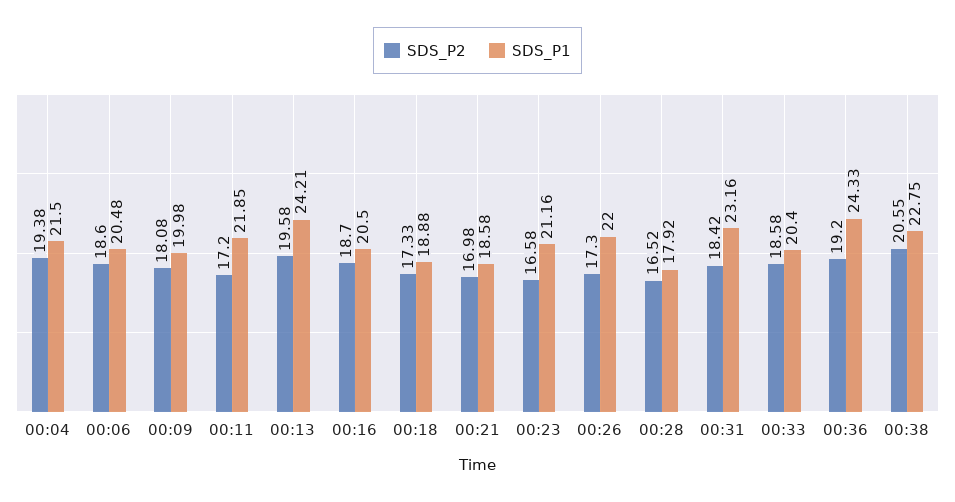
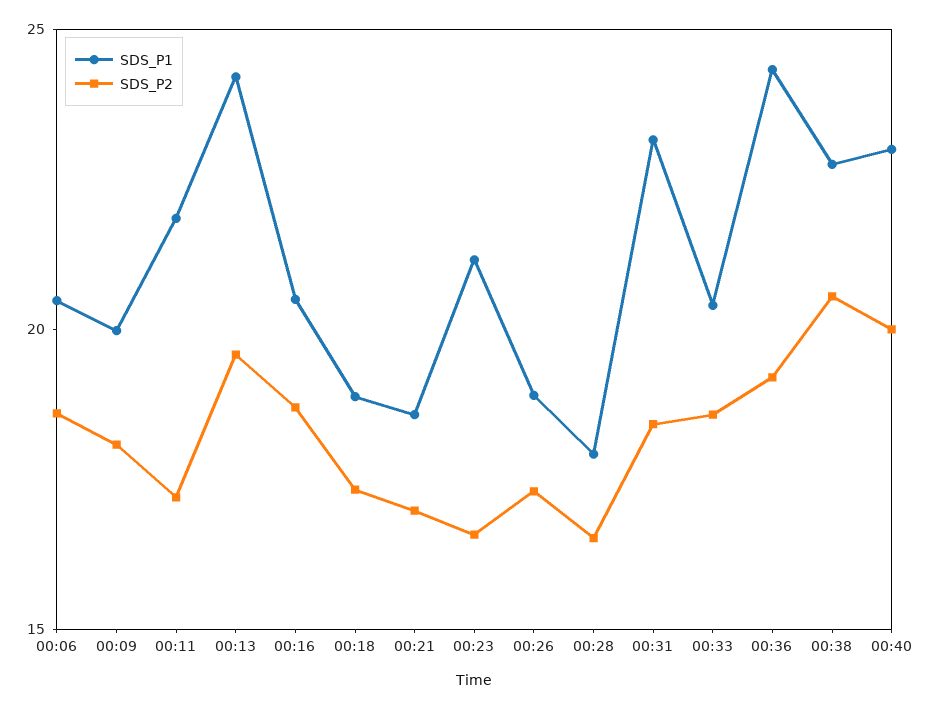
SDS_P2, 00:04: 19.38 -> none
SDS_P1, 00:04: 21.5 -> none
SDS_P1, 00:26: 22 -> 19
SDS_P1, 00:40: none -> 23
SDS_P2, 00:40: none -> 20

